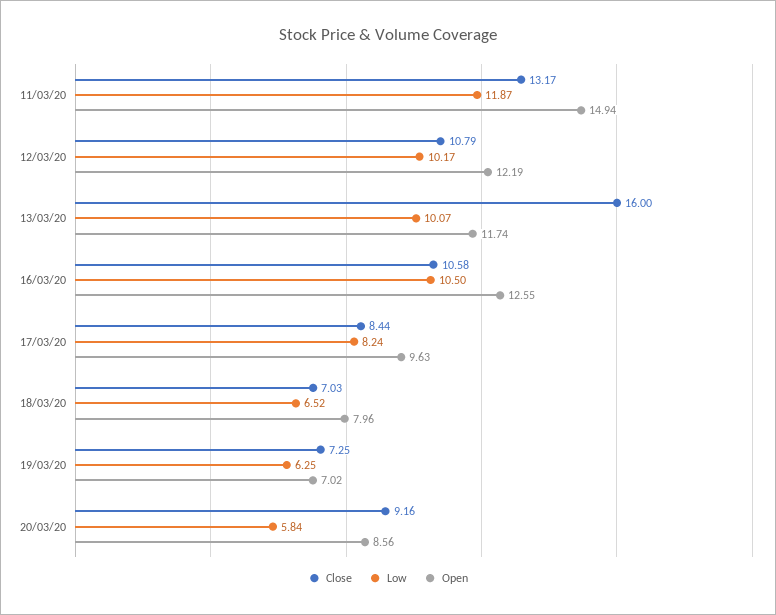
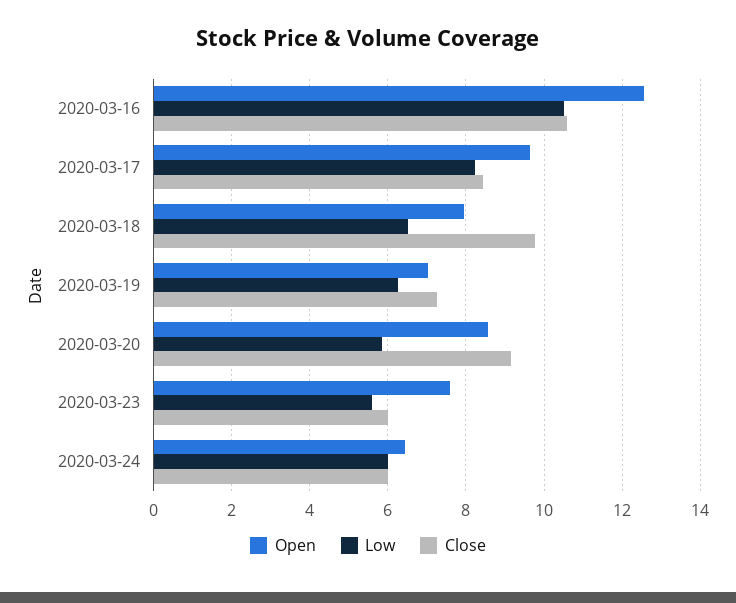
Close, 11/03/20: 13.17 -> none
Low, 11/03/20: 11.87 -> none
Open, 11/03/20: 14.94 -> none
Close, 12/03/20: 10.79 -> none
Low, 12/03/20: 10.17 -> none
Open, 12/03/20: 12.19 -> none
Close, 13/03/20: 16 -> none
Low, 13/03/20: 10.07 -> none
Open, 13/03/20: 11.74 -> none
Close, 18/03/20: 7.03 -> 9.8
Open, 2020-03-23: none -> 7.6
Low, 2020-03-23: none -> 5.6
Close, 2020-03-23: none -> 6
Open, 2020-03-24: none -> 6.4
Low, 2020-03-24: none -> 6
Close, 2020-03-24: none -> 6

